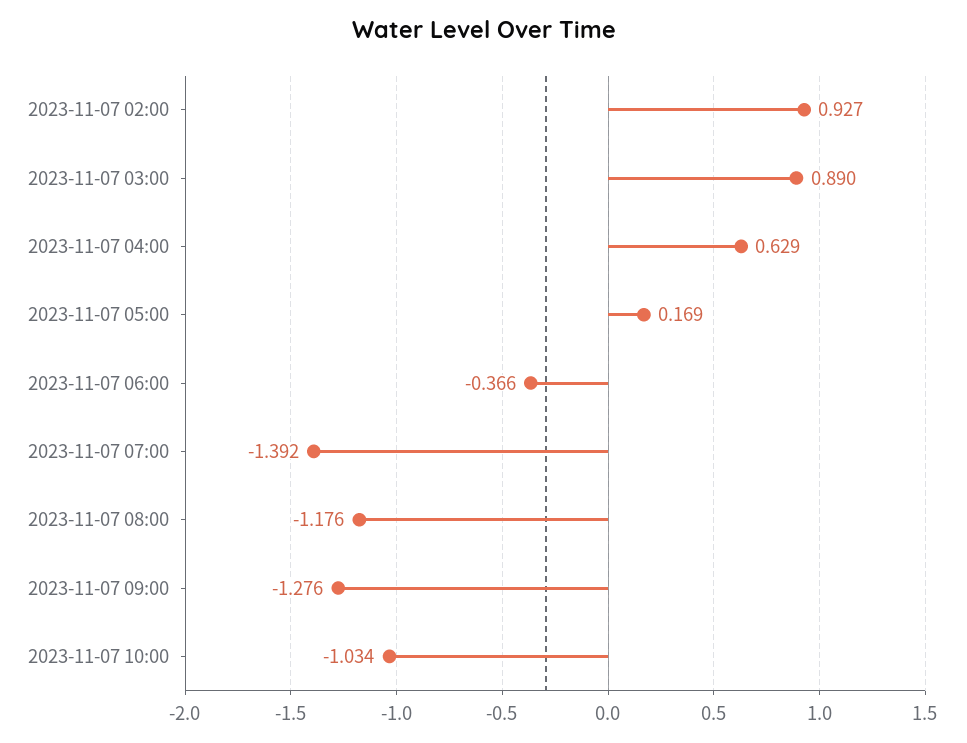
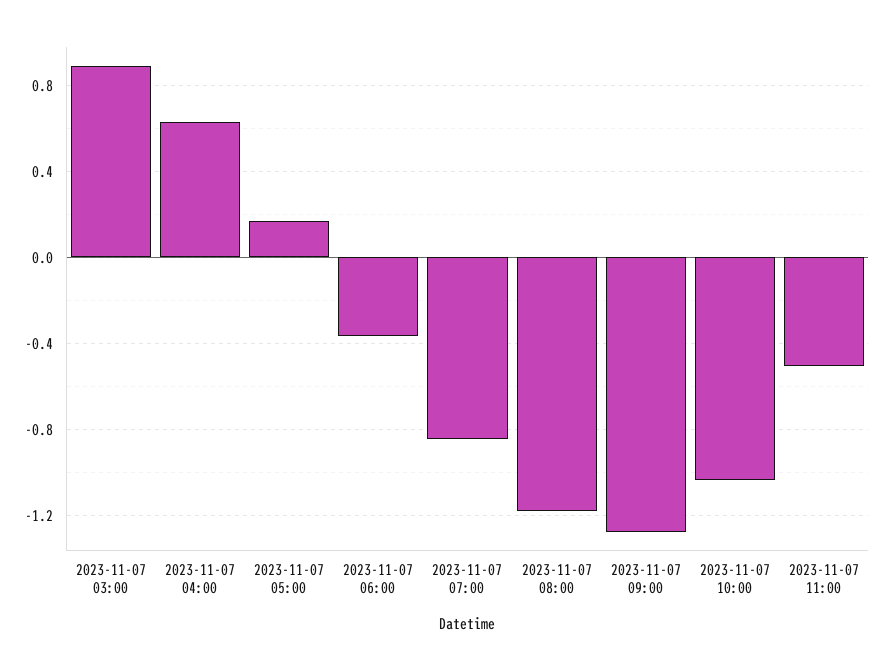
2023-11-07 02:00: 0.927 -> none
2023-11-07 07:00: -1.392 -> -0.85
2023-11-07 11:00: none -> -0.5

